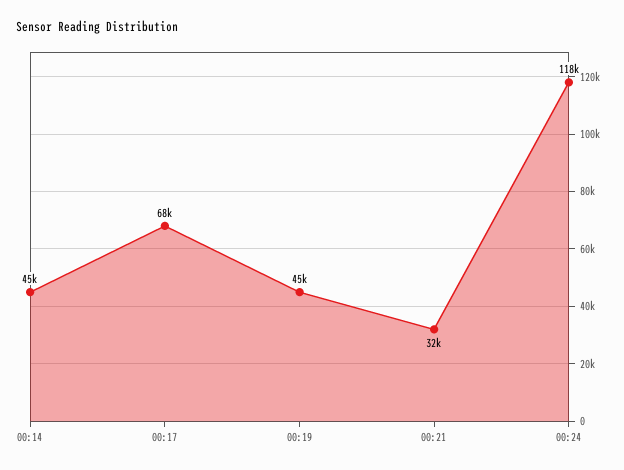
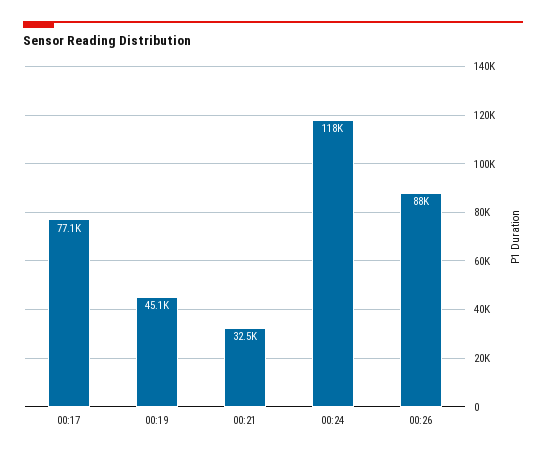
00:14: 45000 -> none
00:17: 68000 -> 77100
00:26: none -> 88000

